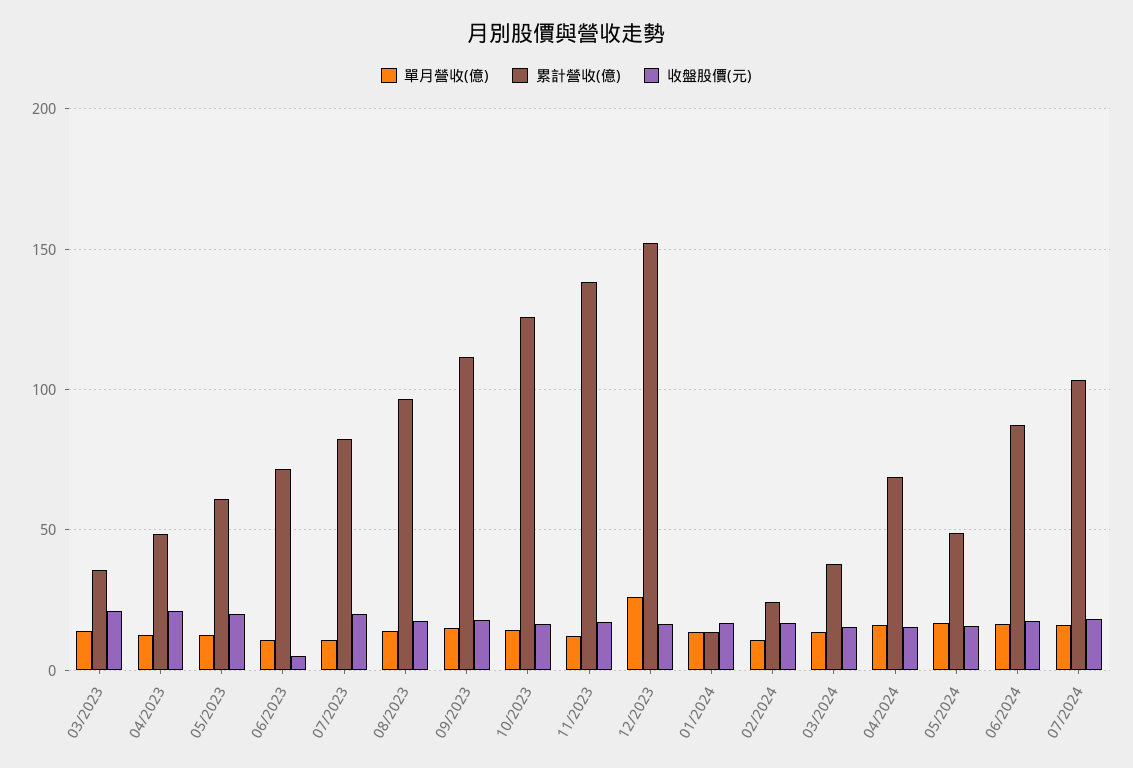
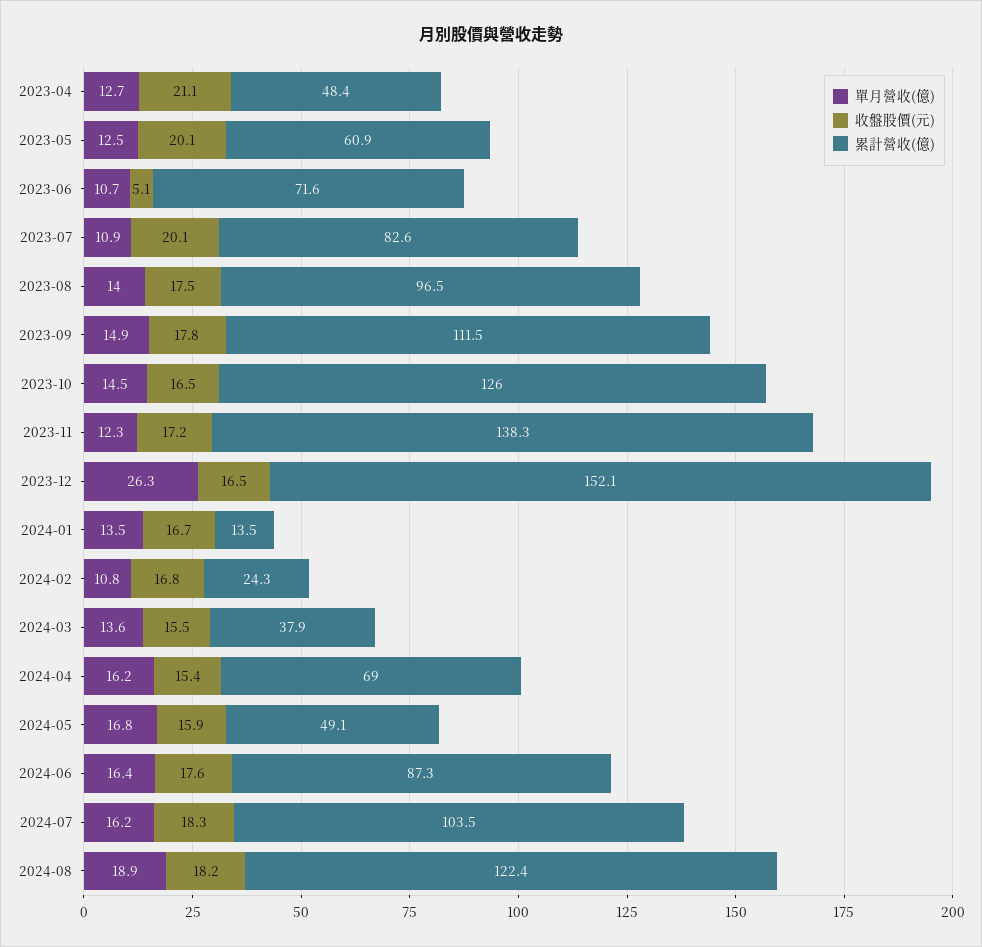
單月營收(億), 03/2023: 15 -> none
累計營收(億), 03/2023: 35 -> none
收盤股價(元), 03/2023: 20 -> none
單月營收(億), 2024-08: none -> 18.9
收盤股價(元), 2024-08: none -> 18.2
累計營收(億), 2024-08: none -> 122.4

